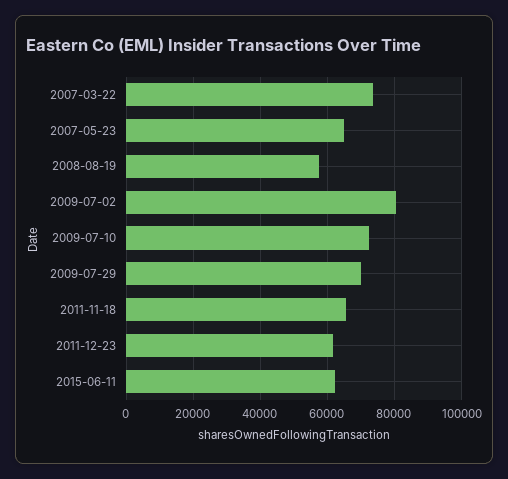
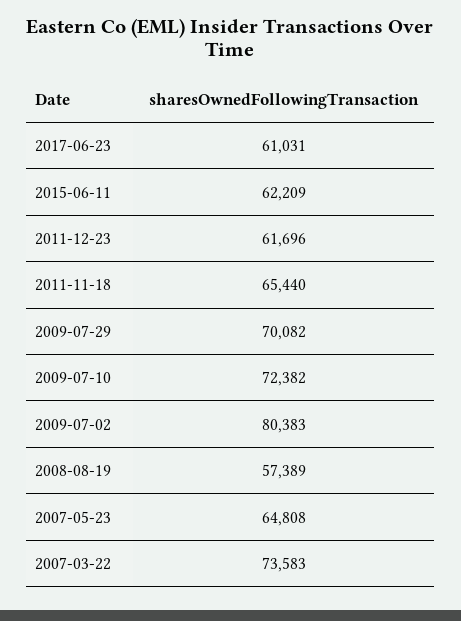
2017-06-23: none -> 61031

